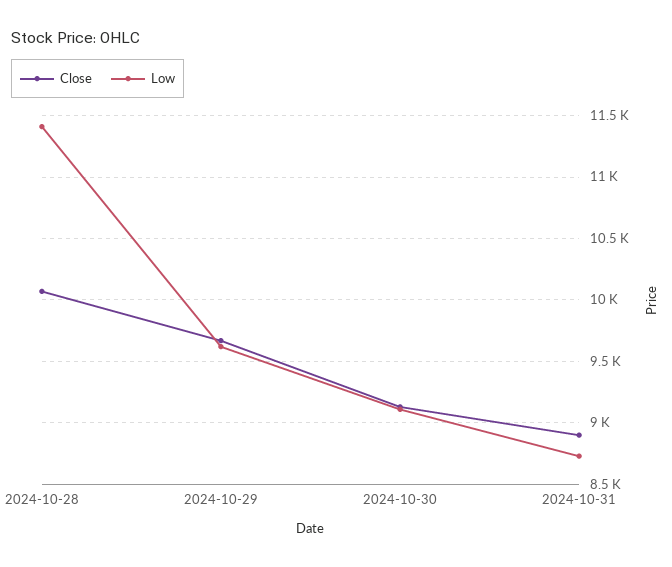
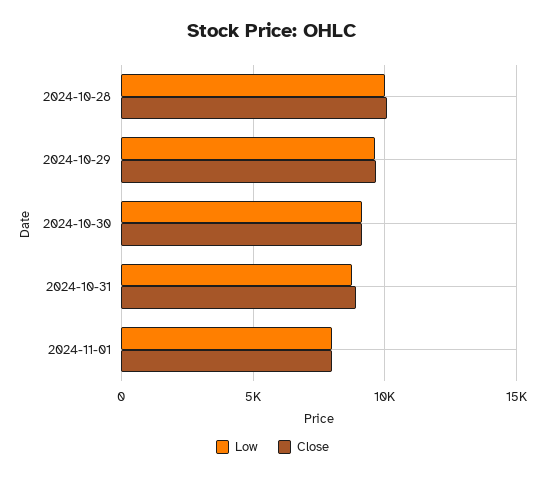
Low, 2024-10-28: 11400 -> 10000
Low, 2024-11-01: none -> 8000
Close, 2024-11-01: none -> 8000

